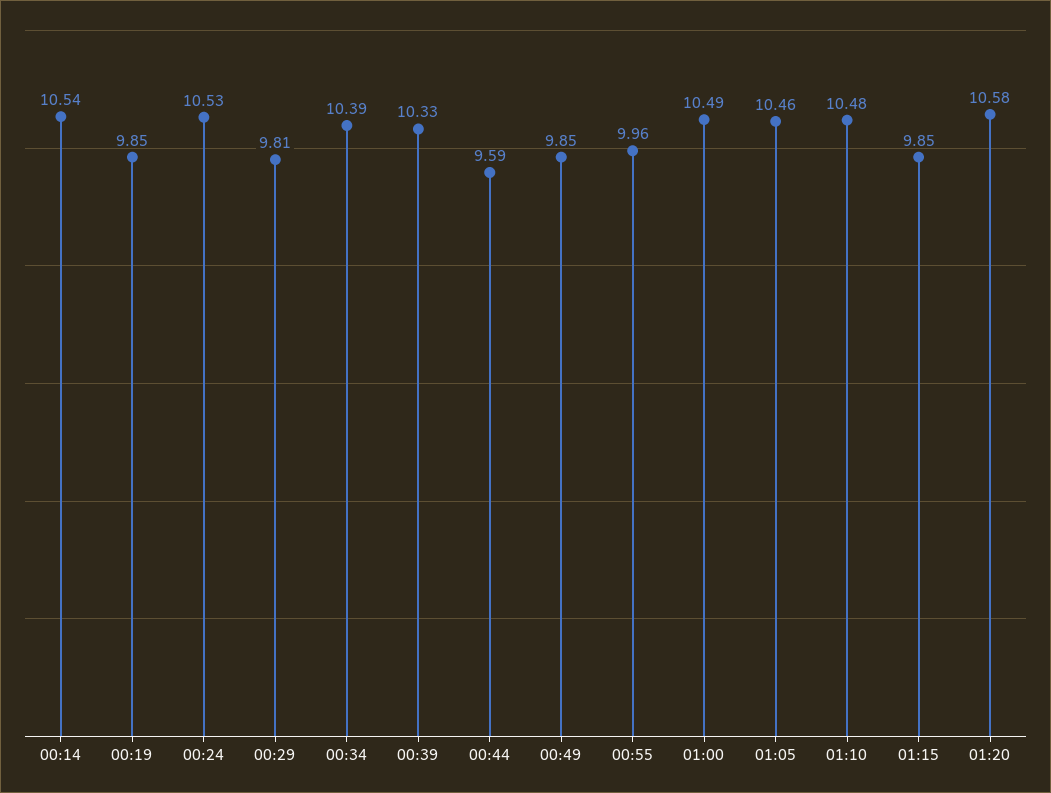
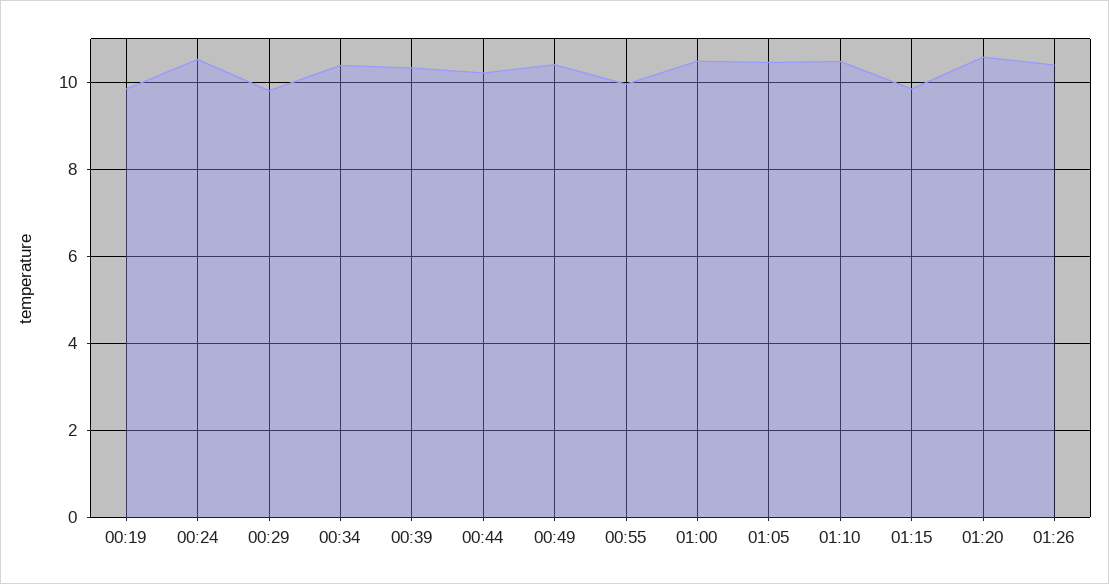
00:14: 10.54 -> none
00:44: 9.59 -> 10.2
00:49: 9.85 -> 10.4
01:26: none -> 10.4

